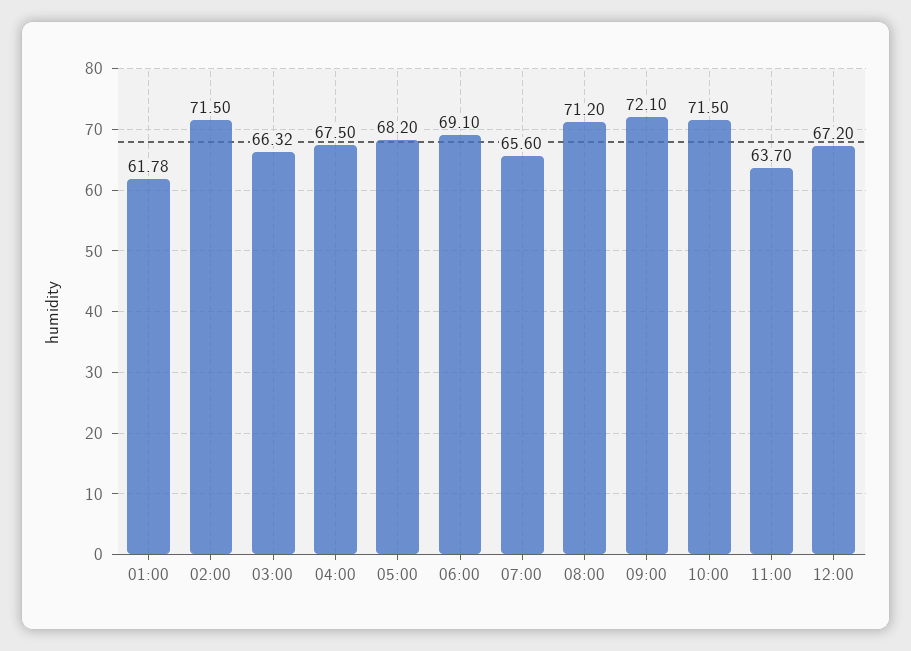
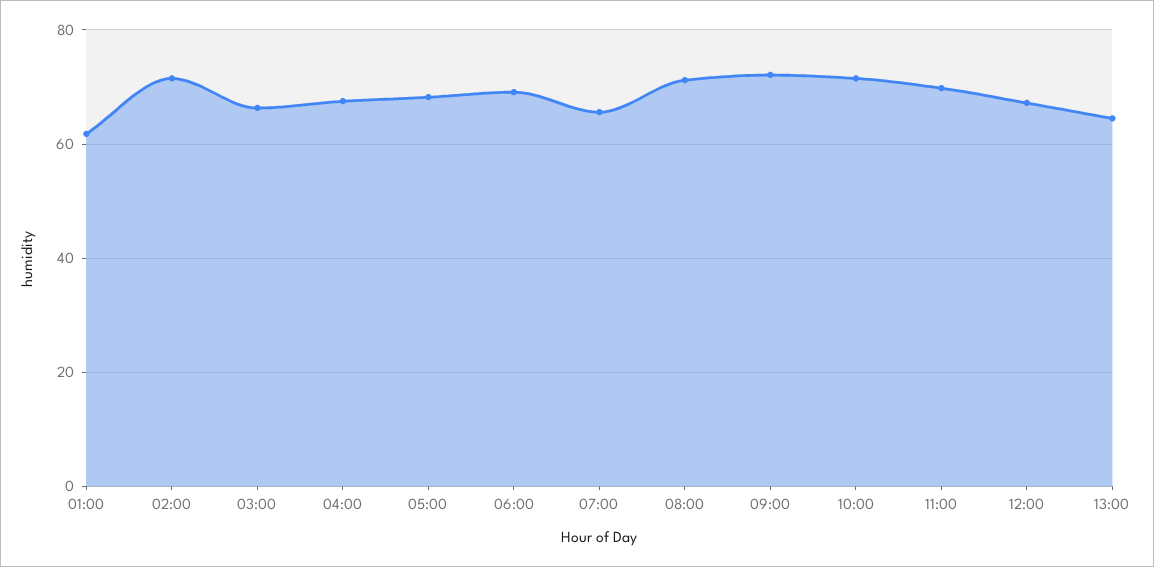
11:00: 63.7 -> 70
13:00: none -> 64

